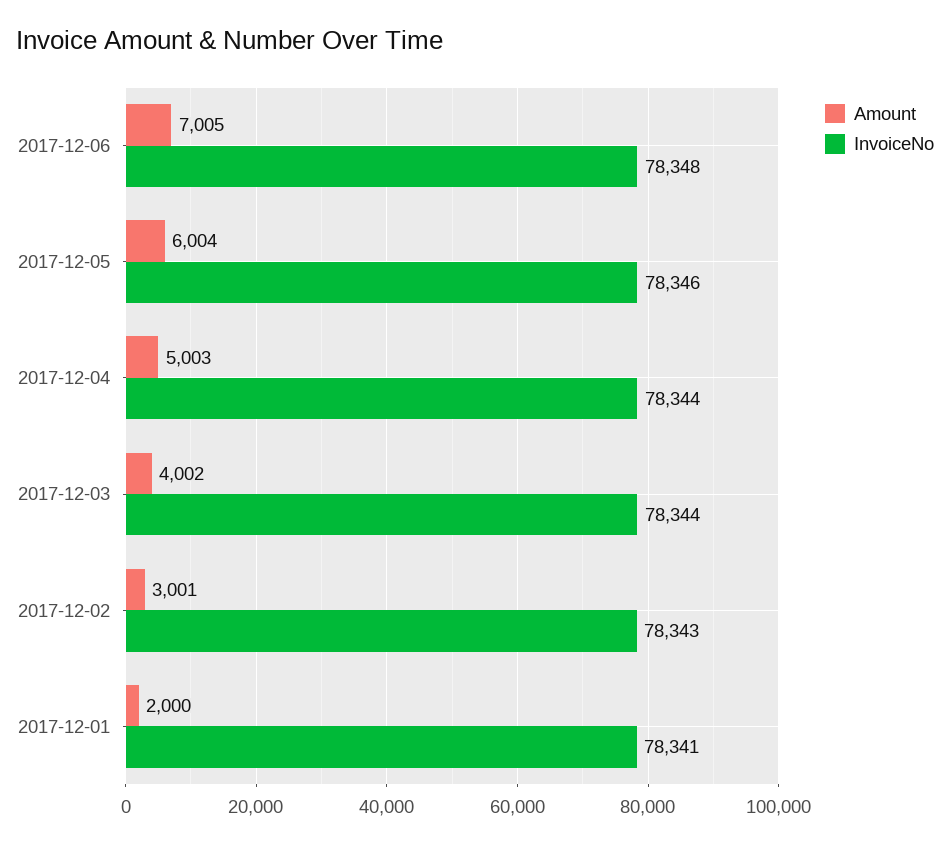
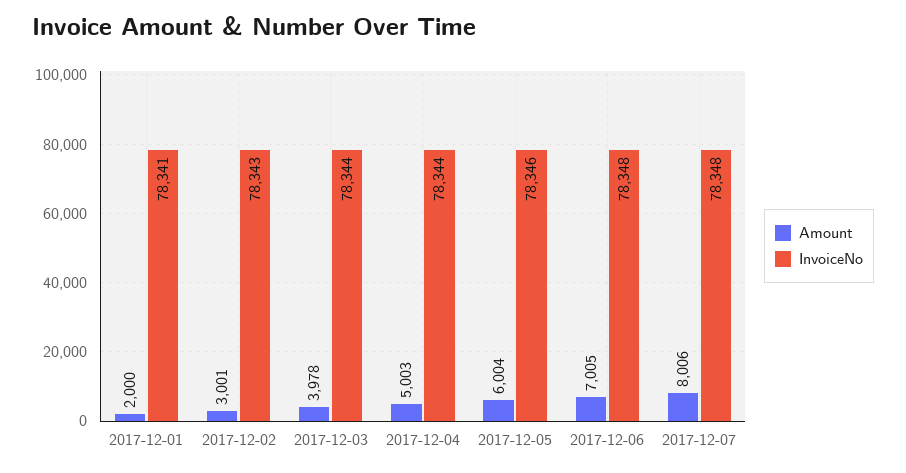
Amount, 2017-12-03: 4002 -> 3978
Amount, 2017-12-07: none -> 8006
InvoiceNo, 2017-12-07: none -> 78348

